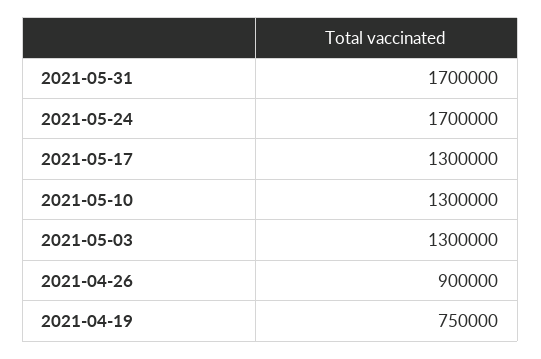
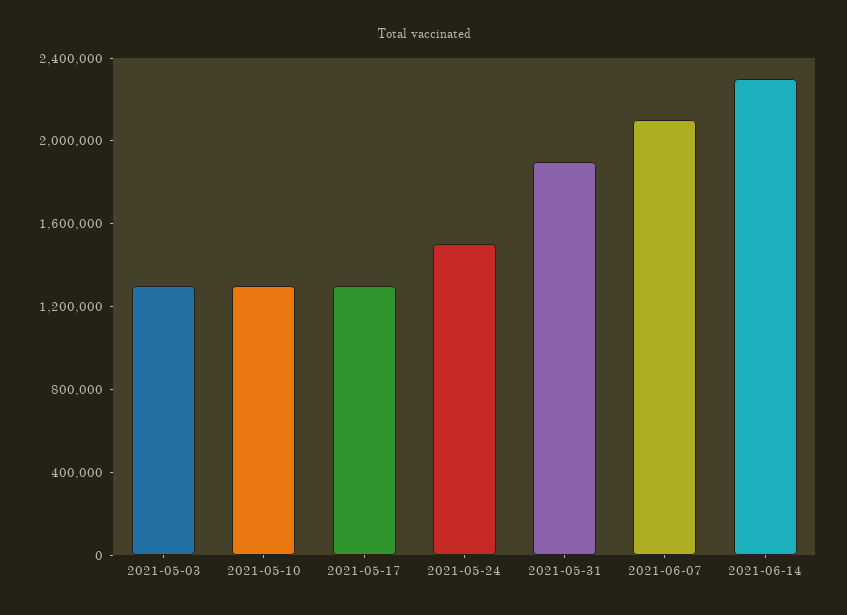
2021-05-31: 1700000 -> 1900000
2021-05-24: 1700000 -> 1500000
2021-04-26: 900000 -> none
2021-04-19: 750000 -> none
2021-06-07: none -> 2100000
2021-06-14: none -> 2300000

